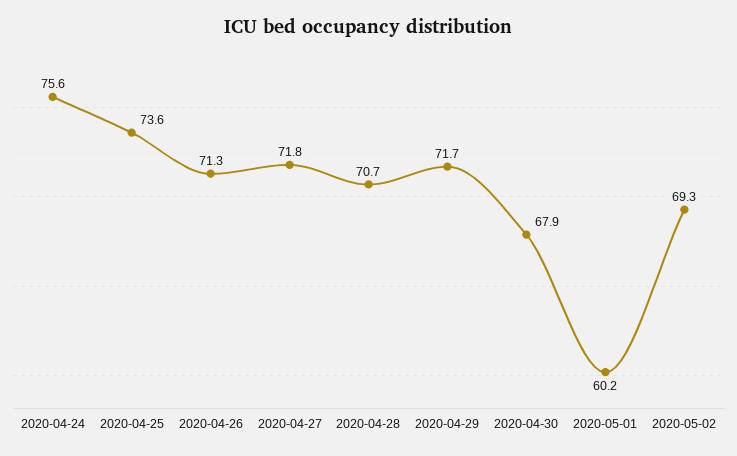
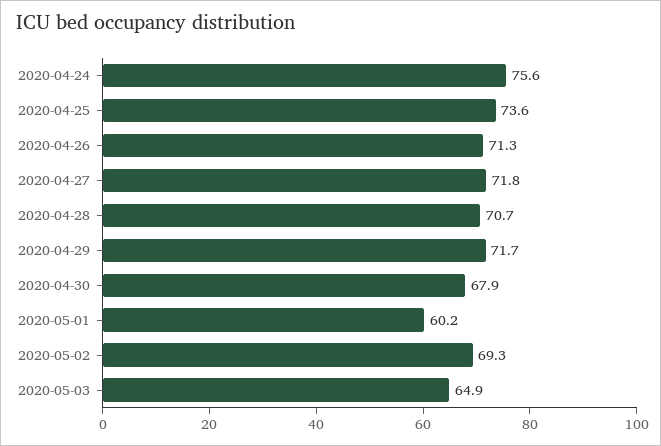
2020-05-03: none -> 64.9

